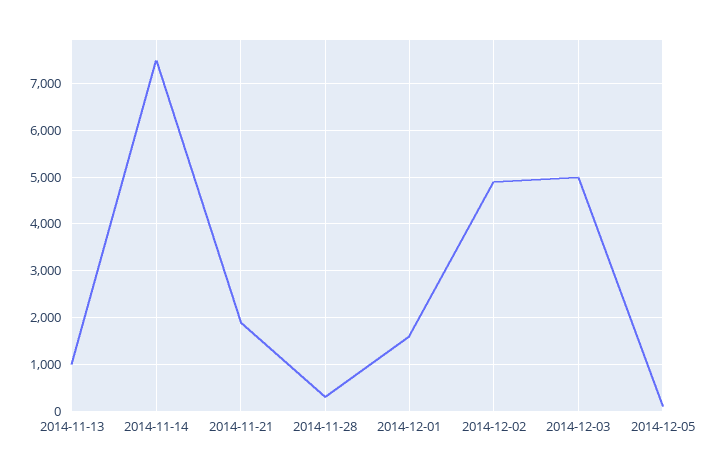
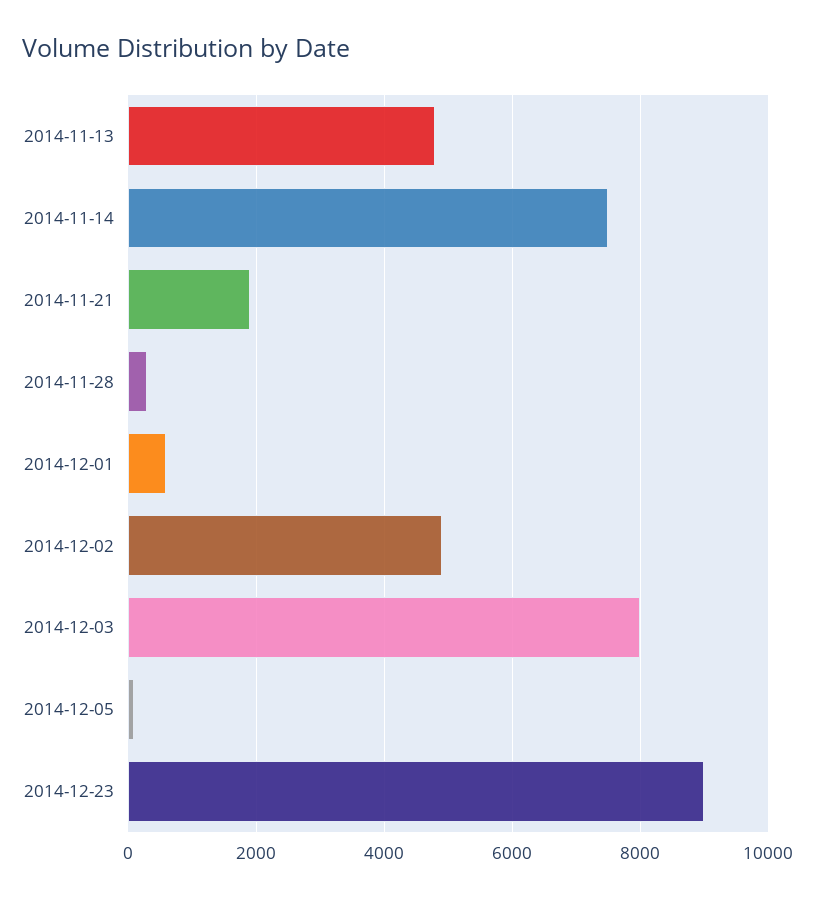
2014-11-13: 1000 -> 4800
2014-12-01: 1600 -> 600
2014-12-03: 5000 -> 8000
2014-12-23: none -> 9000

